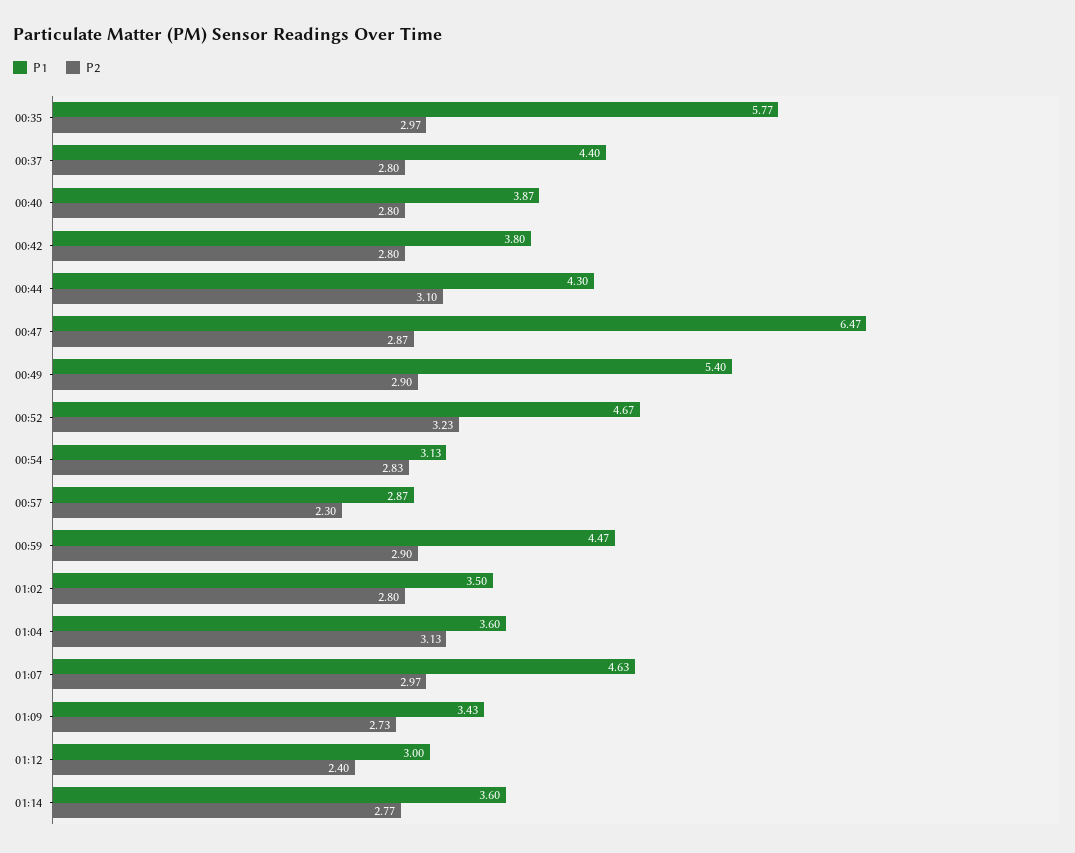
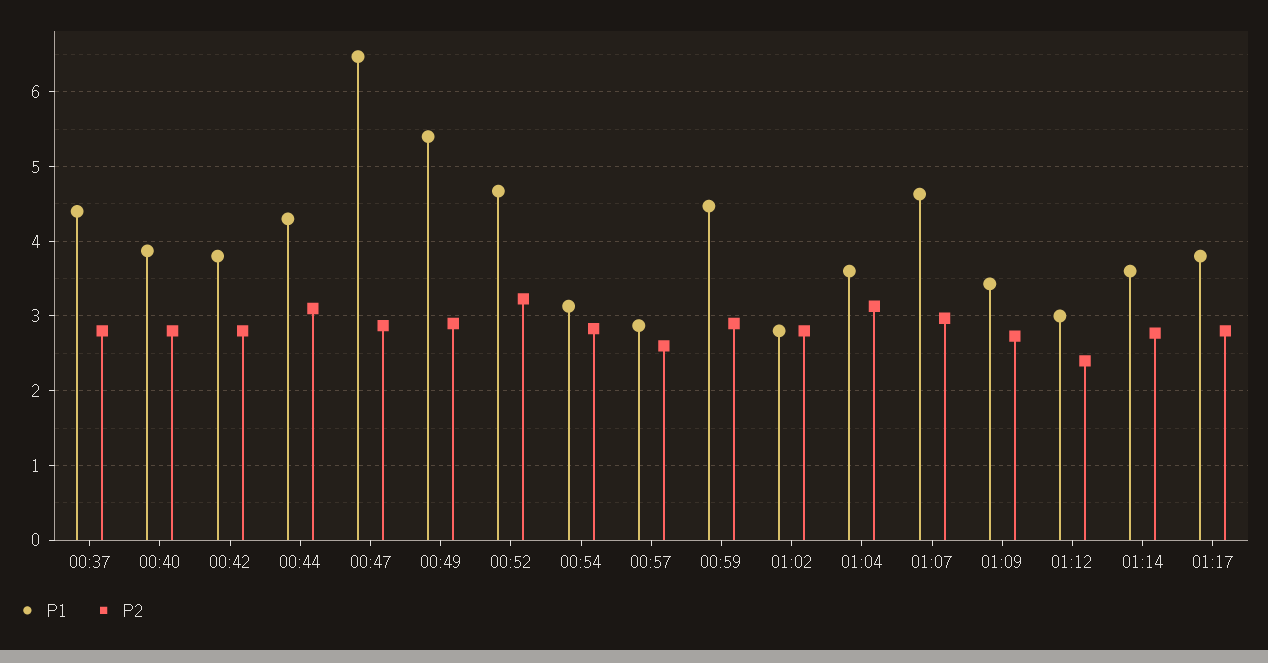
P1, 00:35: 5.77 -> none
P2, 00:35: 2.97 -> none
P2, 00:57: 2.3 -> 2.6
P1, 01:02: 3.5 -> 2.8
P1, 01:17: none -> 3.8
P2, 01:17: none -> 2.8

